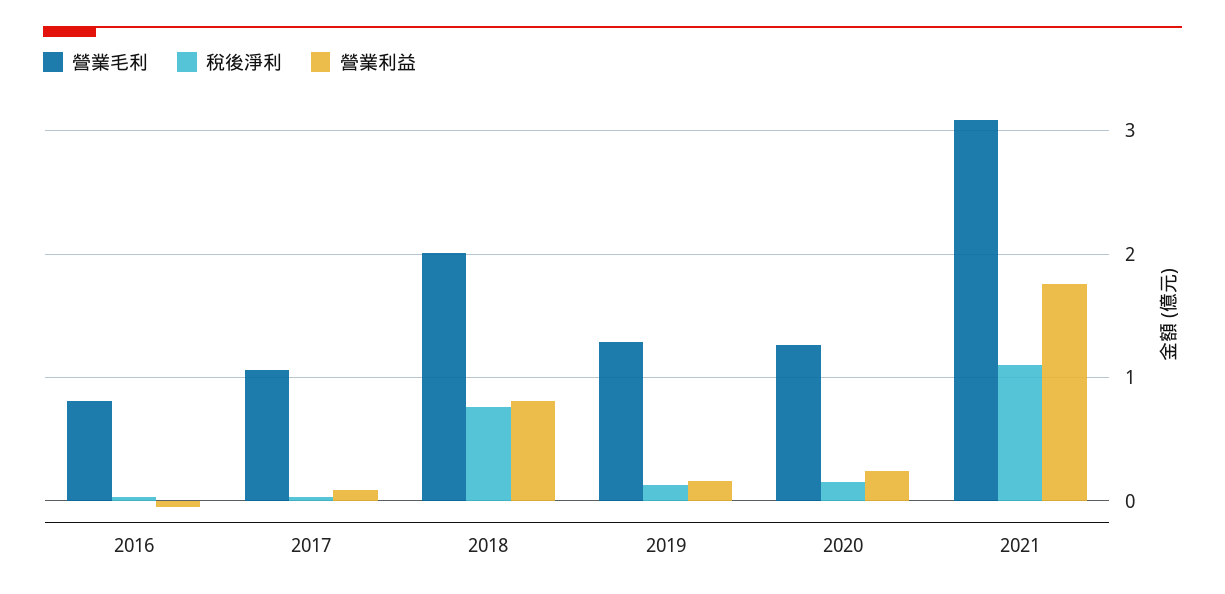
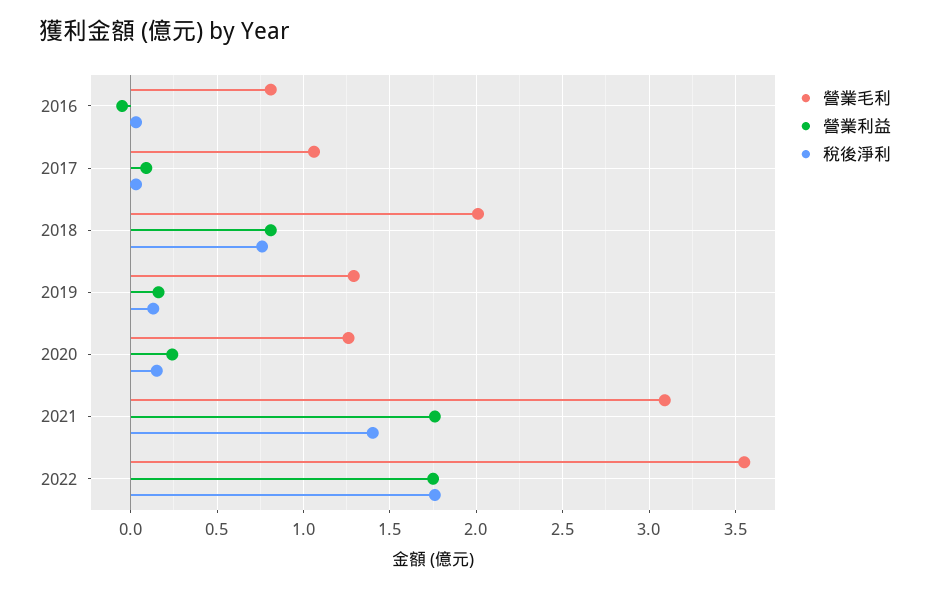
稅後淨利, 2021: 1.1 -> 1.4
營業毛利, 2022: none -> 3.55
營業利益, 2022: none -> 1.75
稅後淨利, 2022: none -> 1.75

